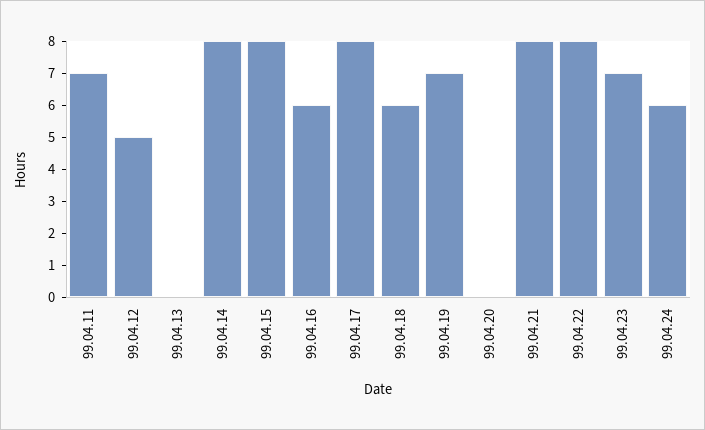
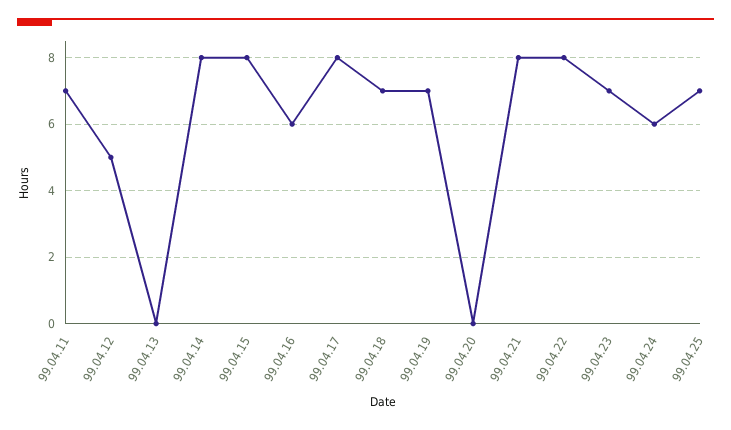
99.04.18: 6 -> 7
99.04.25: none -> 7

